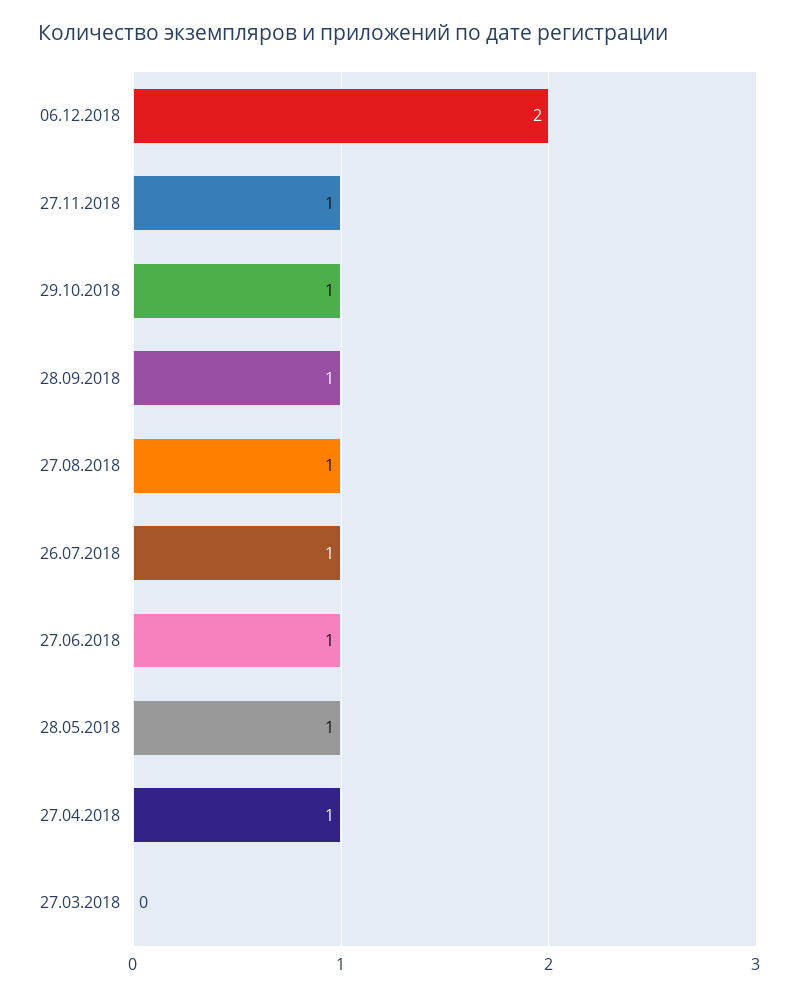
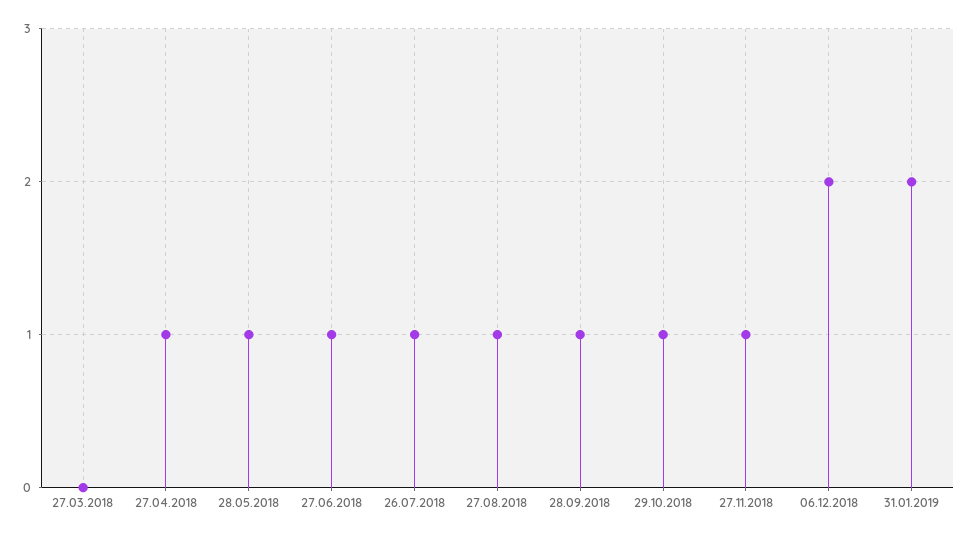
31.01.2019: none -> 2

